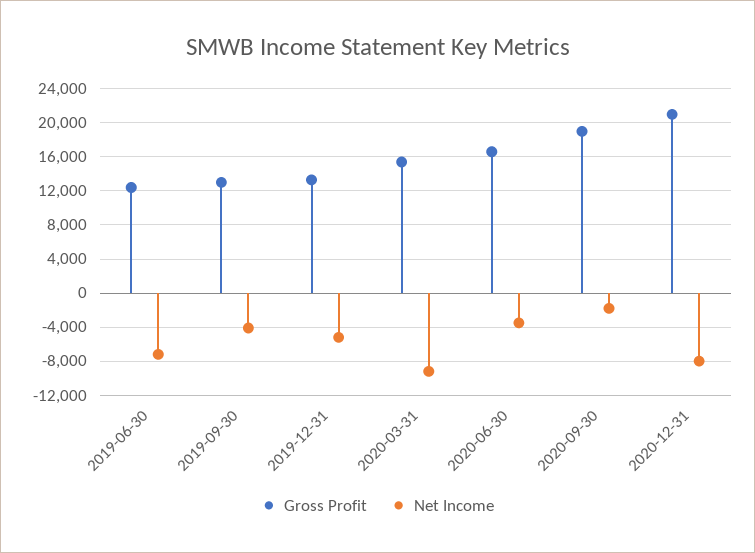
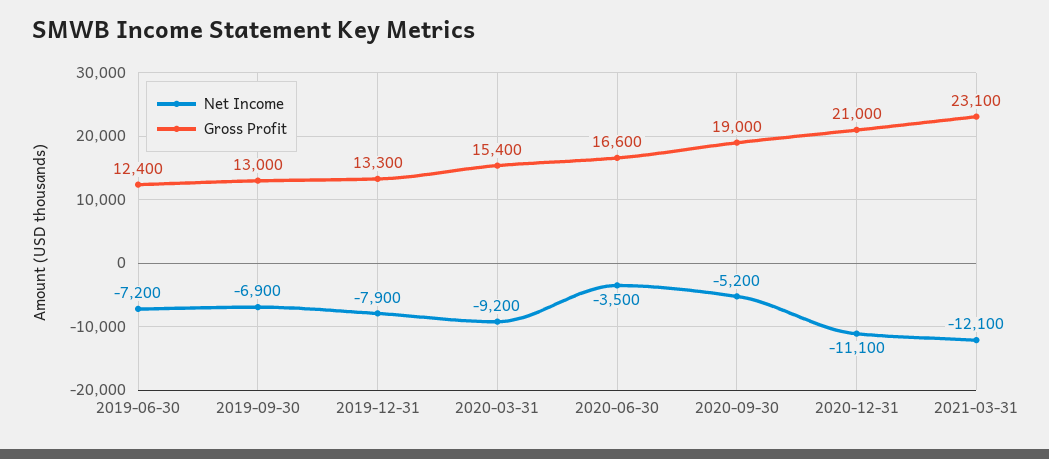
Net Income, 2019-09-30: -4000 -> -6900
Net Income, 2019-12-31: -5000 -> -7900
Net Income, 2020-09-30: -2000 -> -5200
Net Income, 2020-12-31: -8000 -> -11100
Net Income, 2021-03-31: none -> -12100
Gross Profit, 2021-03-31: none -> 23100

